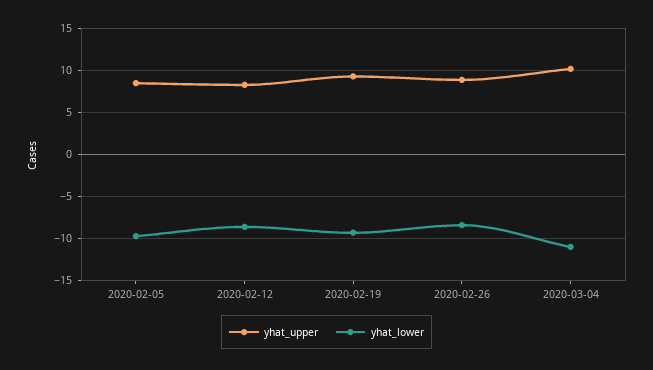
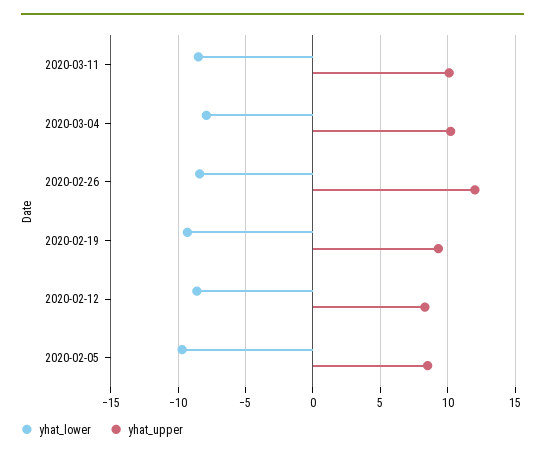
yhat_upper, 2020-02-26: 9 -> 12
yhat_lower, 2020-03-04: -11 -> -8
yhat_lower, 2020-03-11: none -> -8.5
yhat_upper, 2020-03-11: none -> 10

